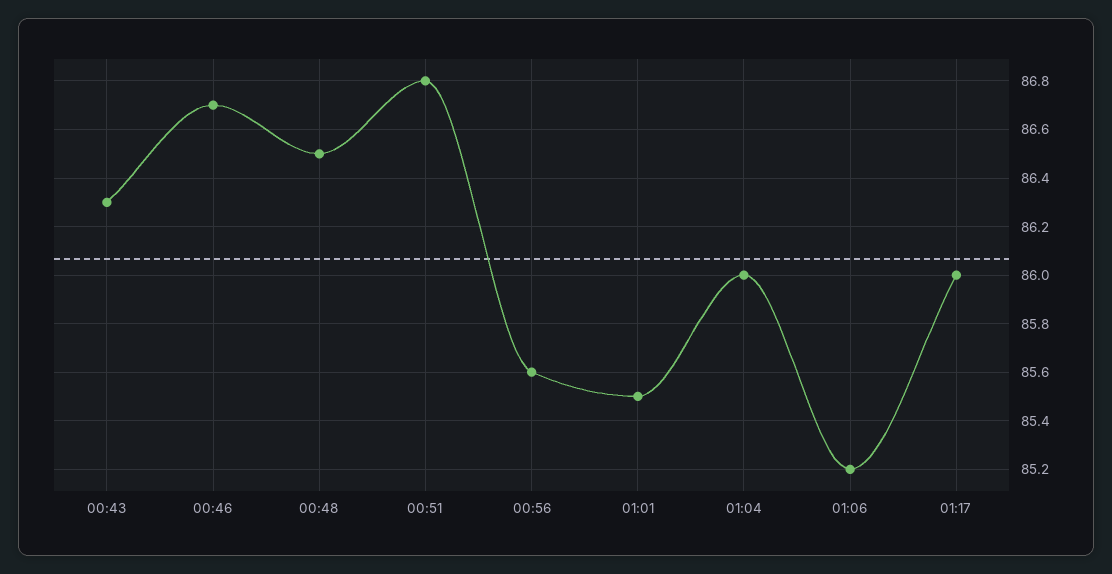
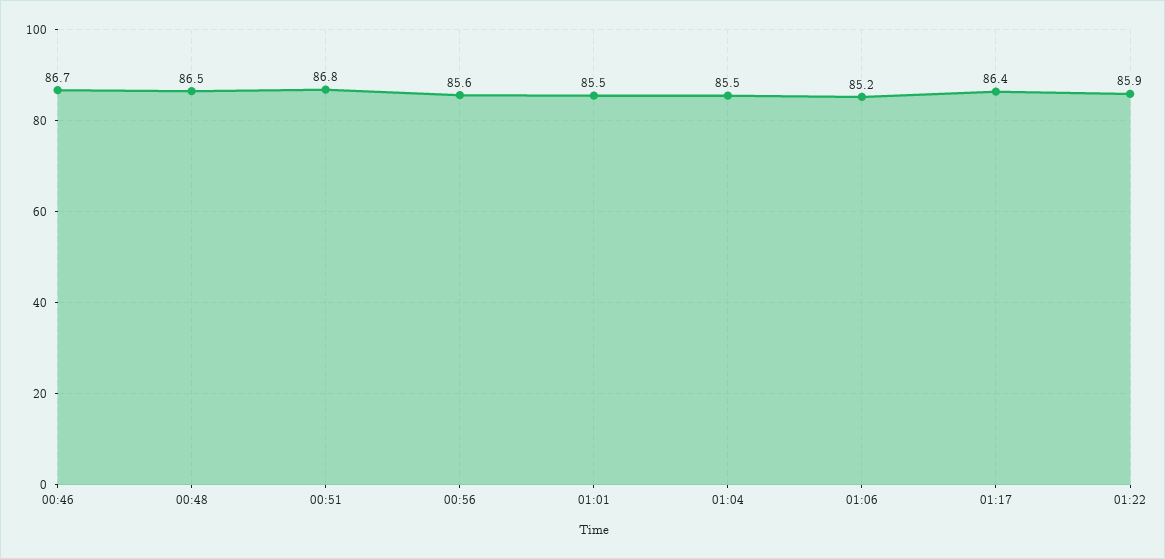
00:43: 86.3 -> none
01:04: 86 -> 85.5
01:17: 86 -> 86.4
01:22: none -> 85.9

